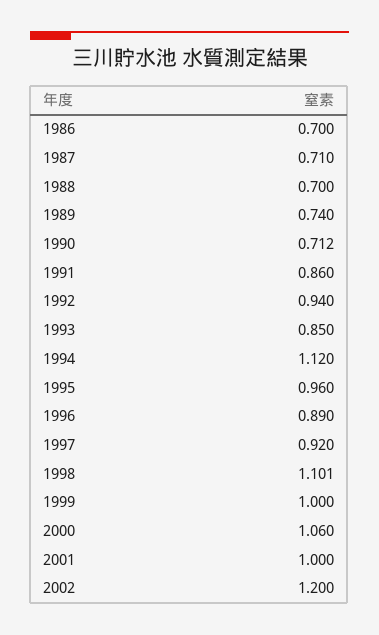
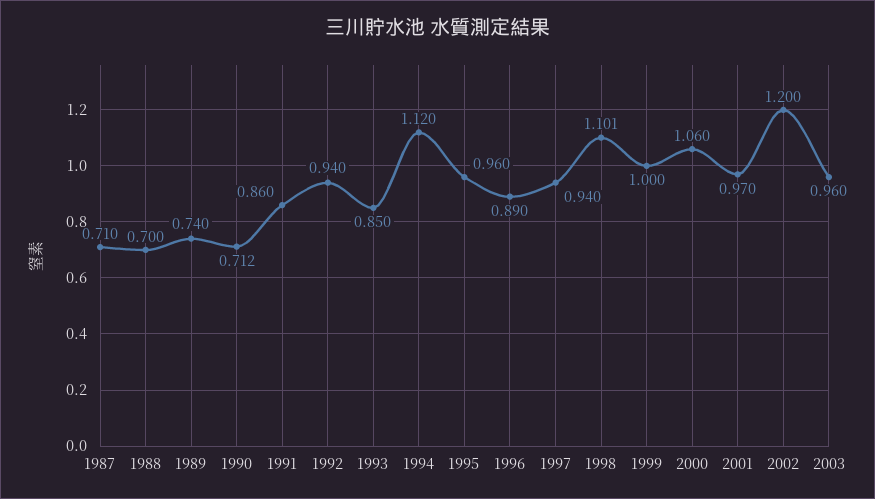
1986: 0.7 -> none
1997: 0.92 -> 0.94
2001: 1 -> 0.97
2003: none -> 0.96

